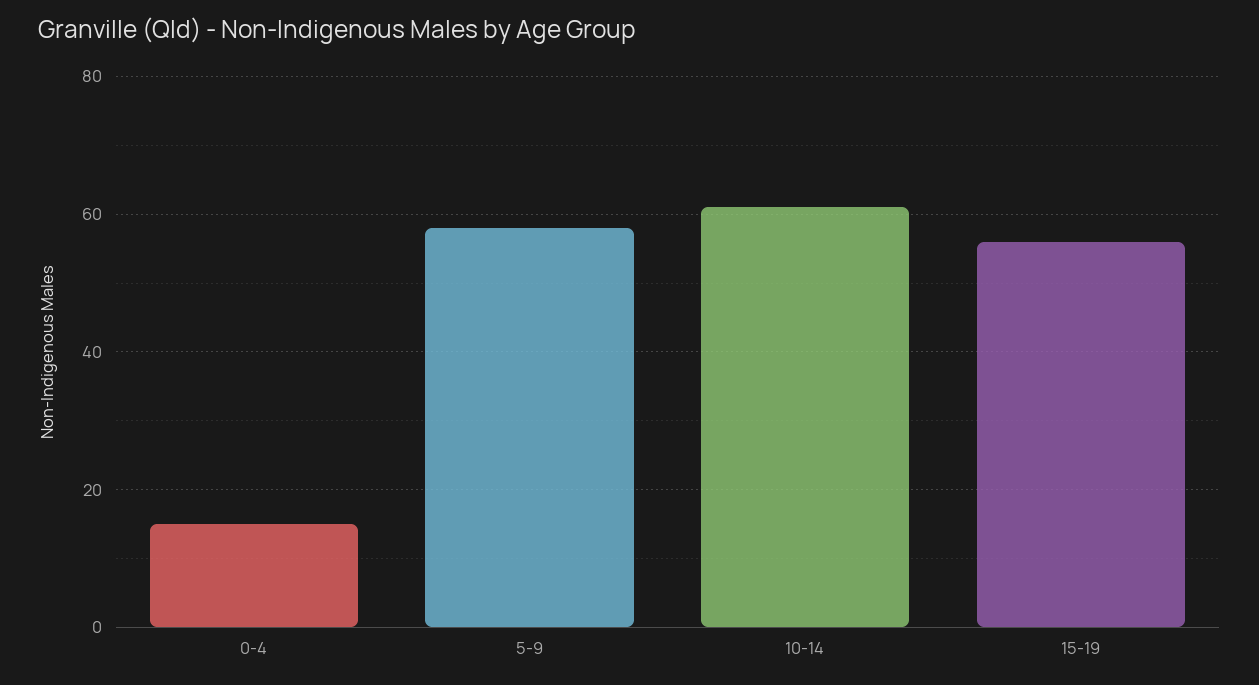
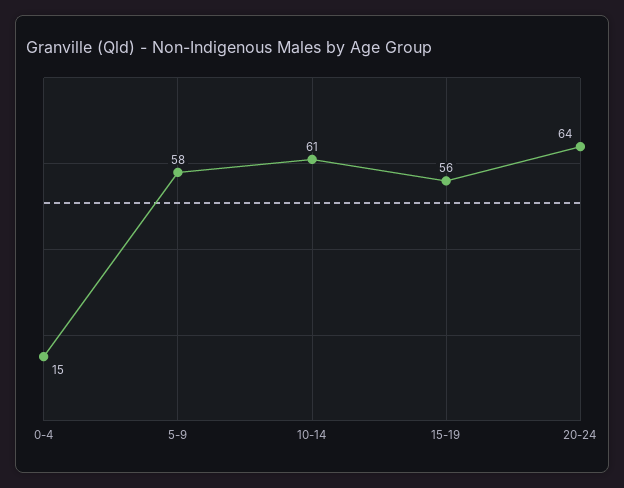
20-24: none -> 64

